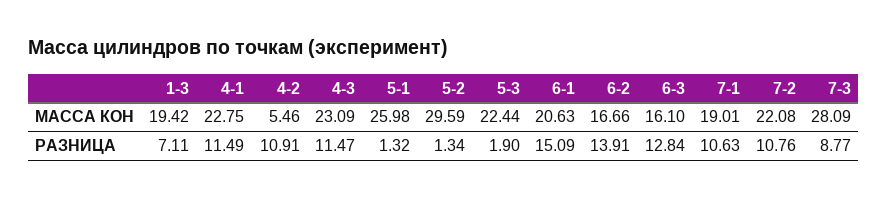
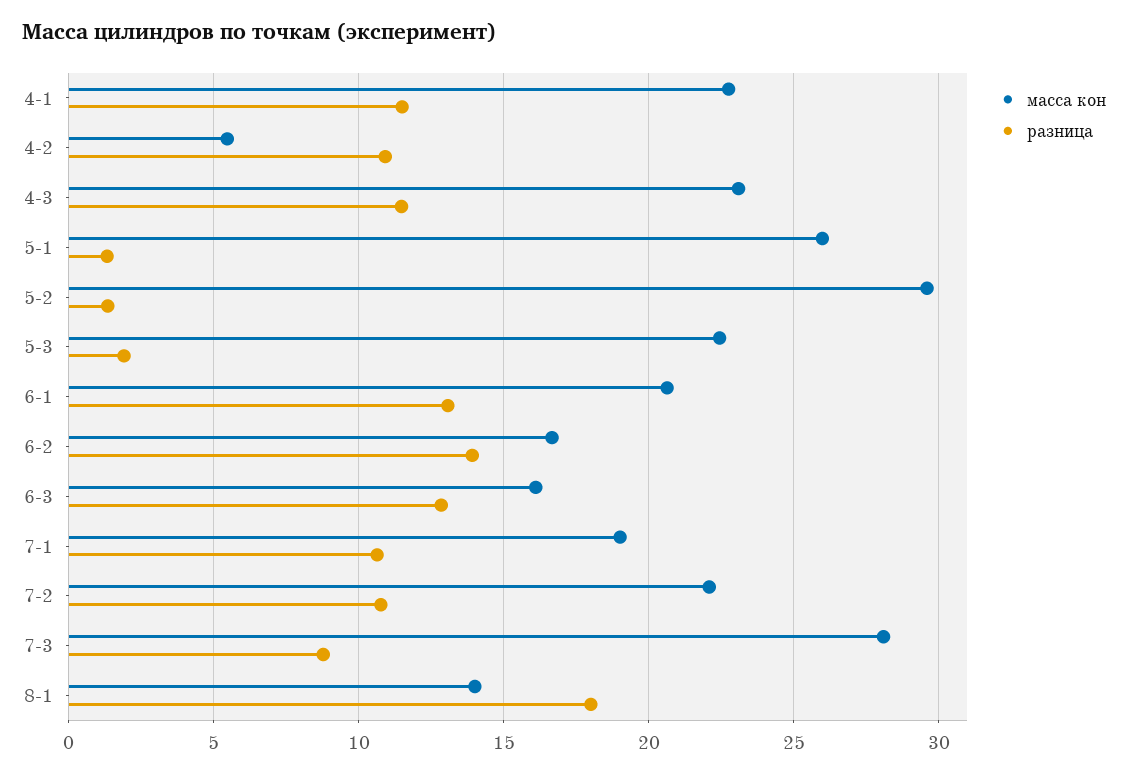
МАССА КОН, 1-3: 19.42 -> none
РАЗНИЦА, 1-3: 7.11 -> none
РАЗНИЦА, 6-1: 15.09 -> 13
МАССА КОН, 8-1: none -> 14
РАЗНИЦА, 8-1: none -> 18

